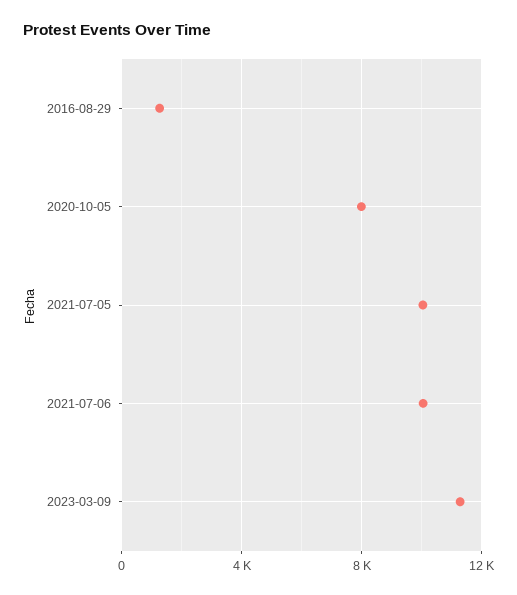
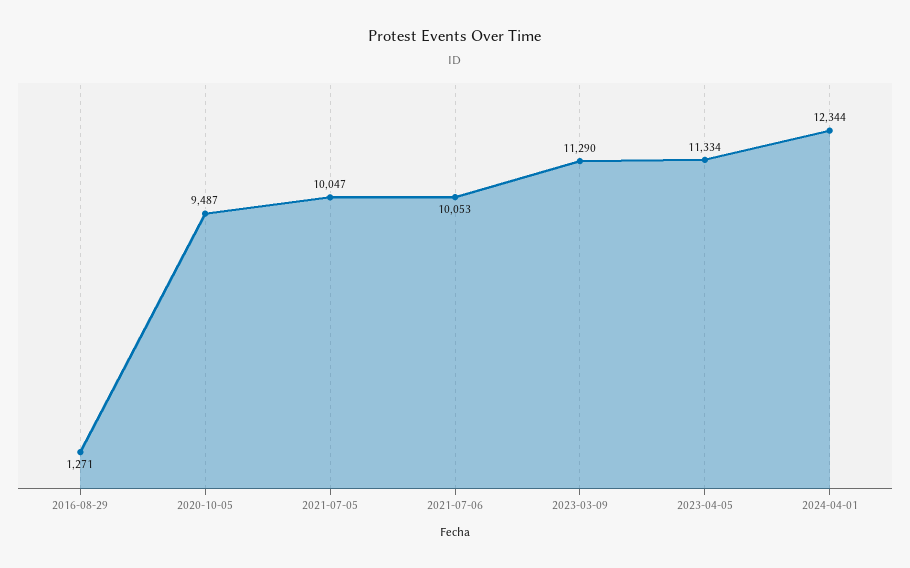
2020-10-05: 8000 -> 9487
2023-04-05: none -> 11334
2024-04-01: none -> 12344

